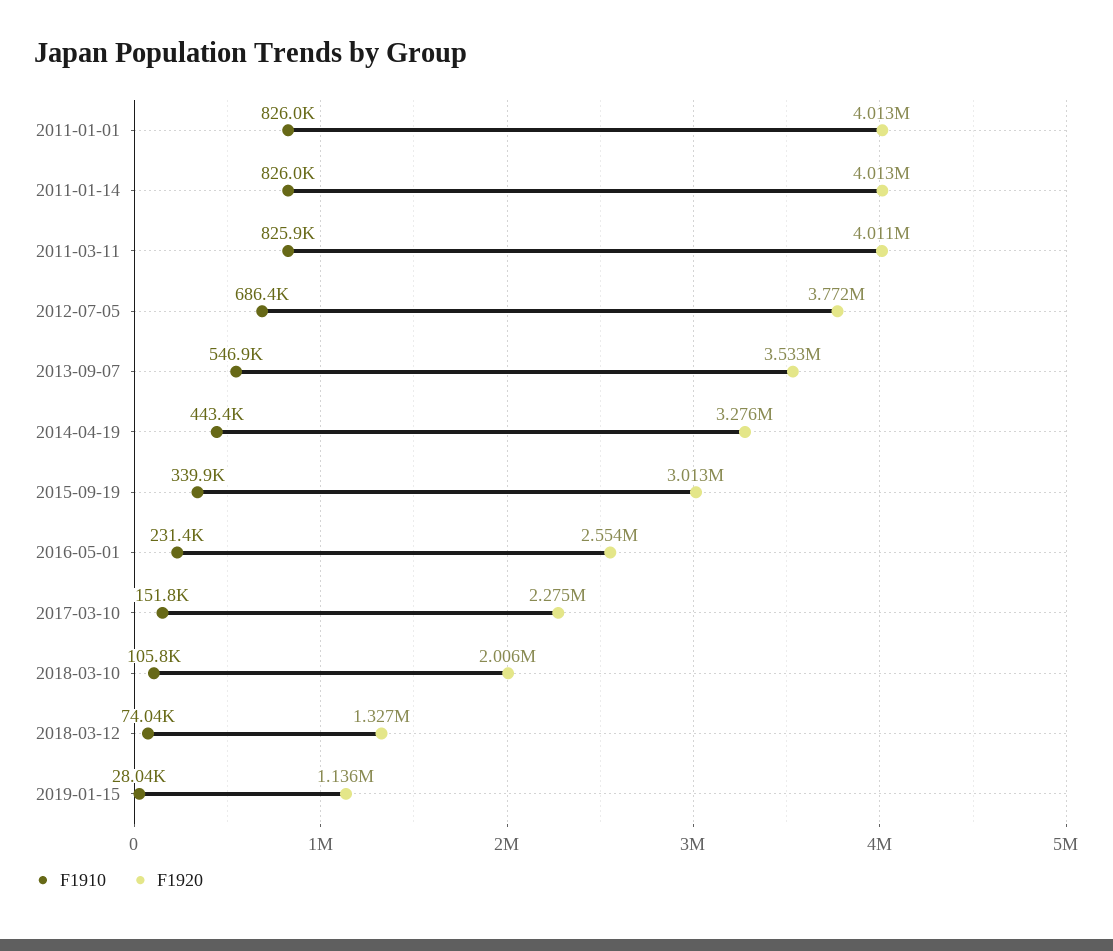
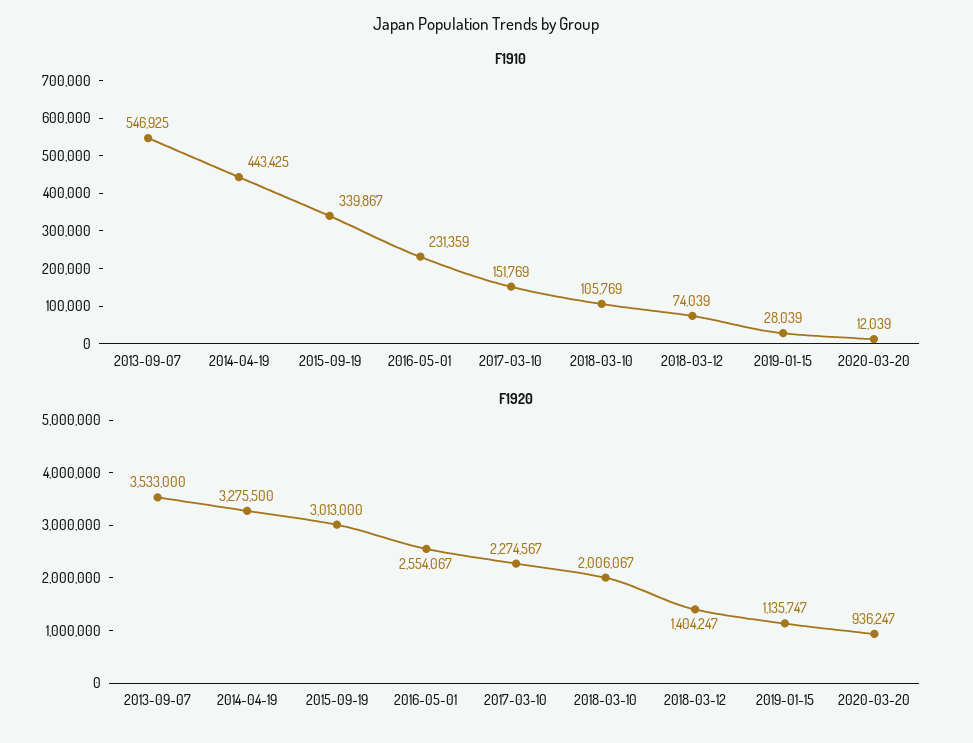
F1910, 2011-01-01: 826000 -> none
F1920, 2011-01-01: 4013000 -> none
F1910, 2011-01-14: 826000 -> none
F1920, 2011-01-14: 4013000 -> none
F1910, 2011-03-11: 825900 -> none
F1920, 2011-03-11: 4011000 -> none
F1910, 2012-07-05: 686400 -> none
F1920, 2012-07-05: 3772000 -> none
F1920, 2018-03-12: 1327000 -> 1404247
F1910, 2020-03-20: none -> 12039
F1920, 2020-03-20: none -> 936247

